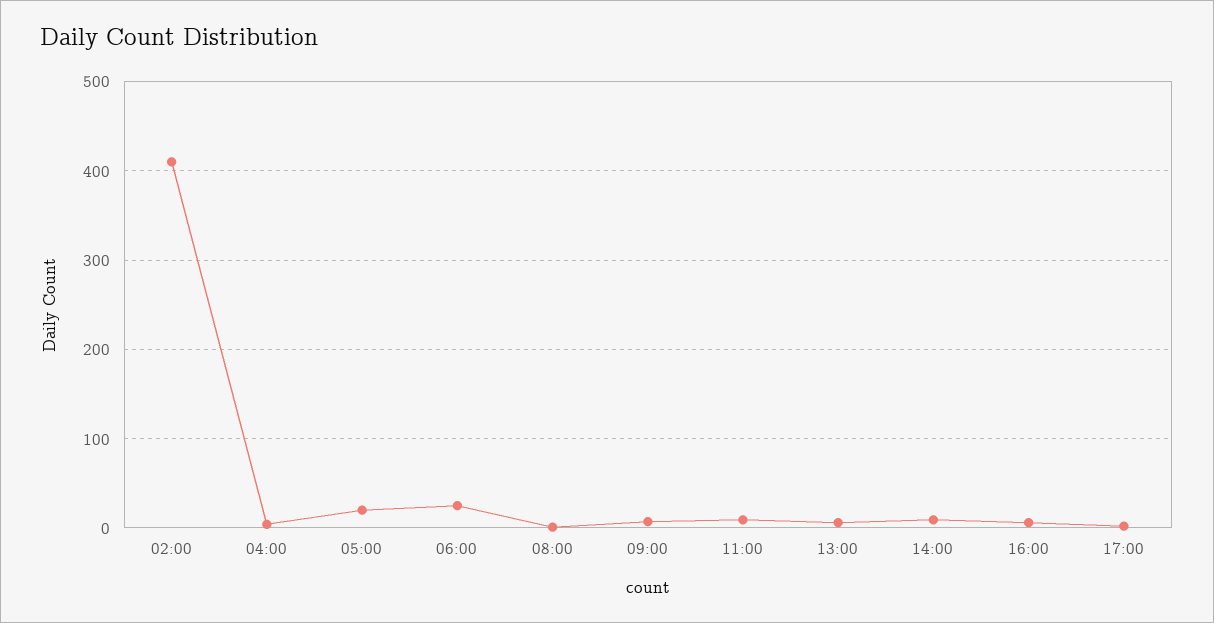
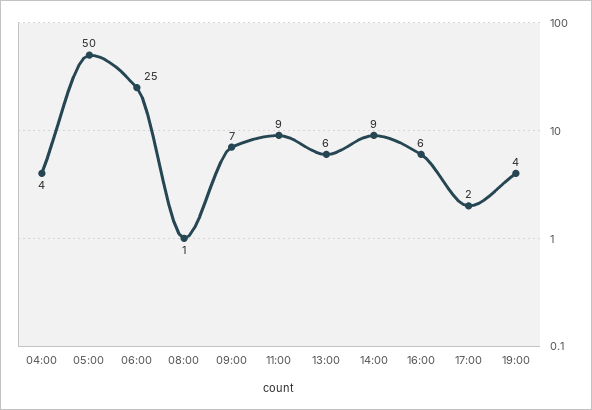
02:00: 410 -> none
05:00: 20 -> 50
19:00: none -> 4

